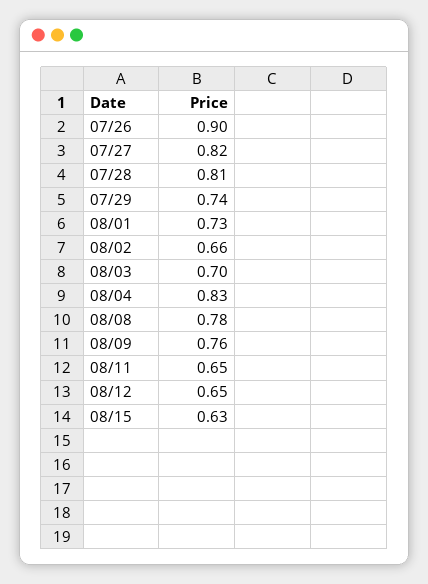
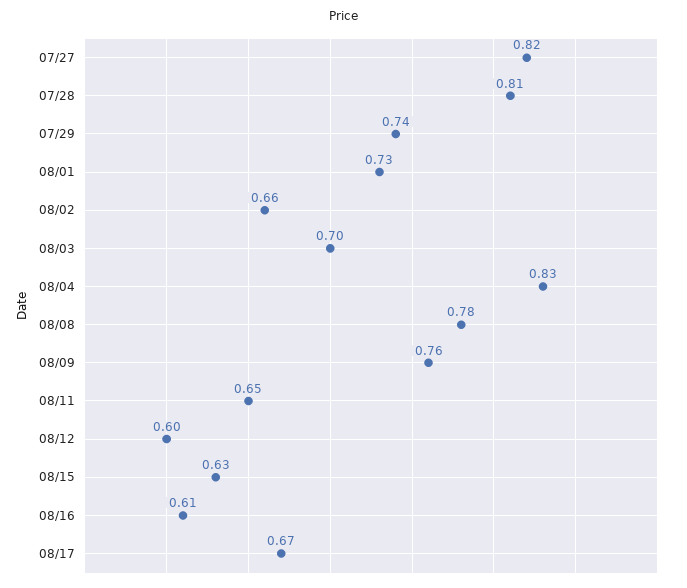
07/26: 0.9 -> none
08/12: 0.65 -> 0.6
08/16: none -> 0.61
08/17: none -> 0.67

